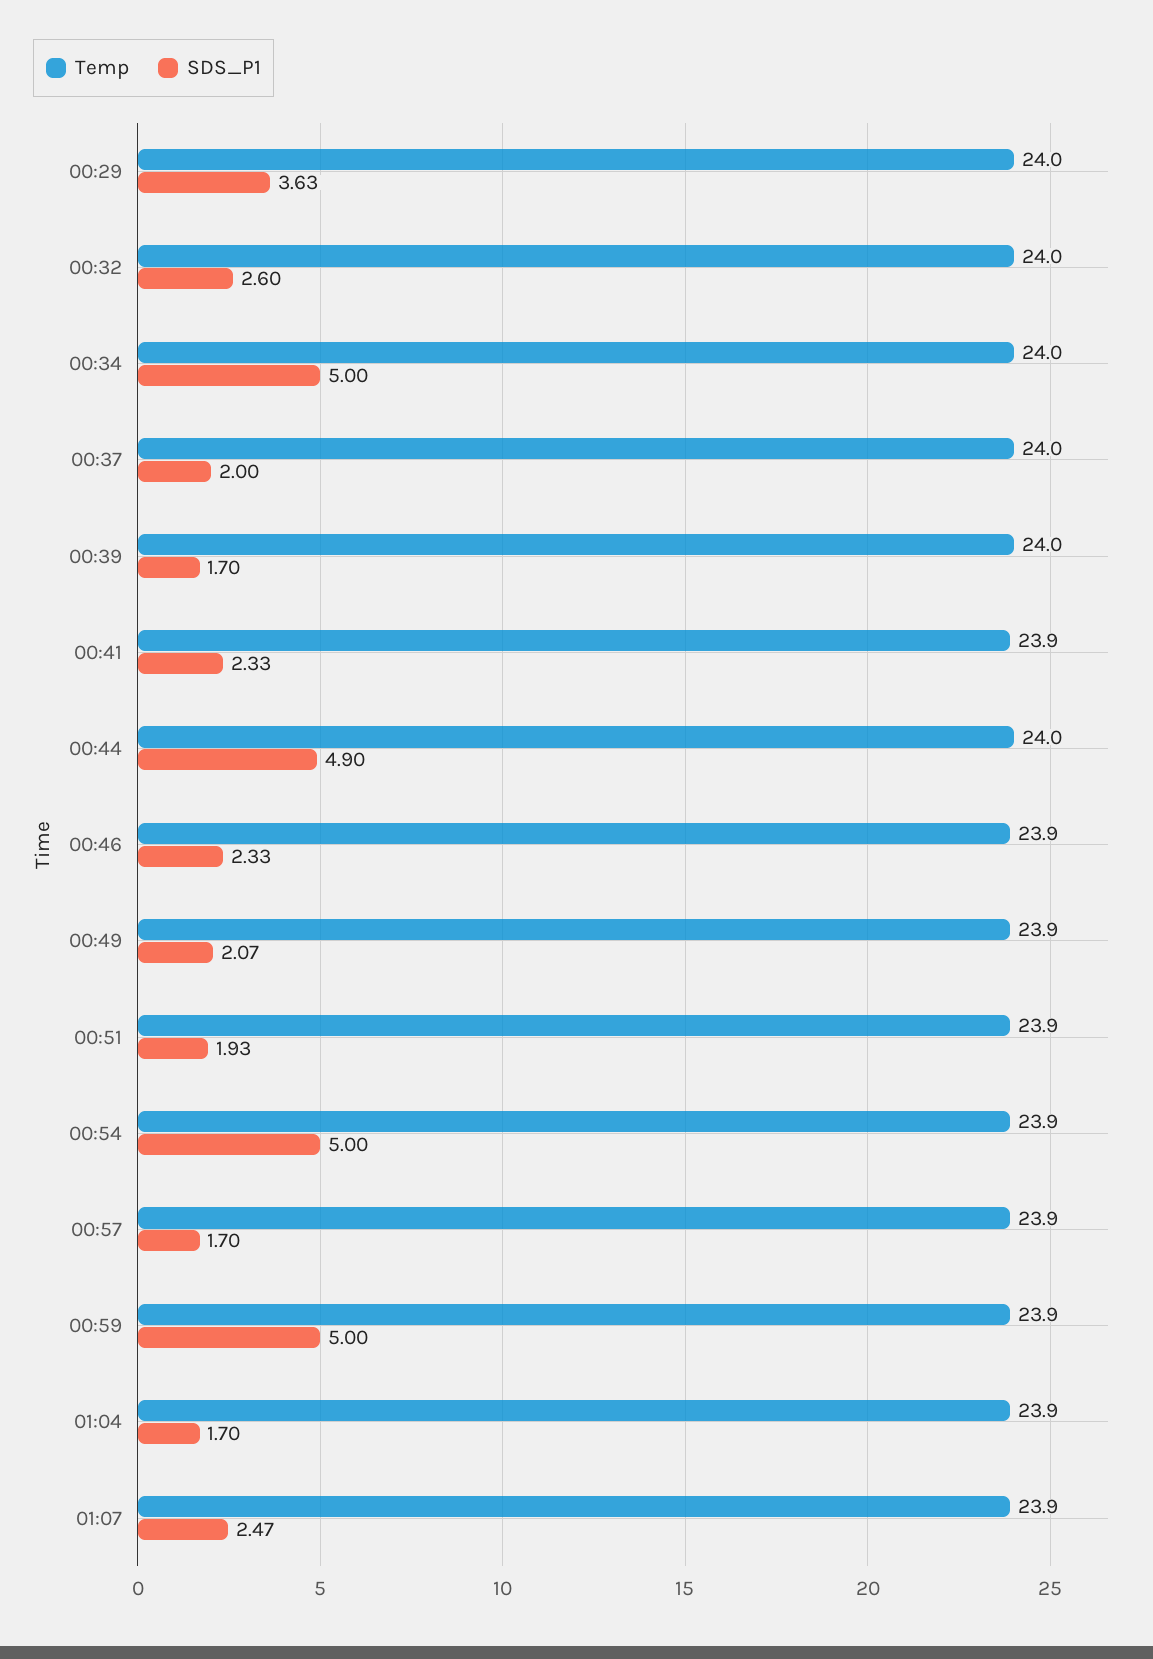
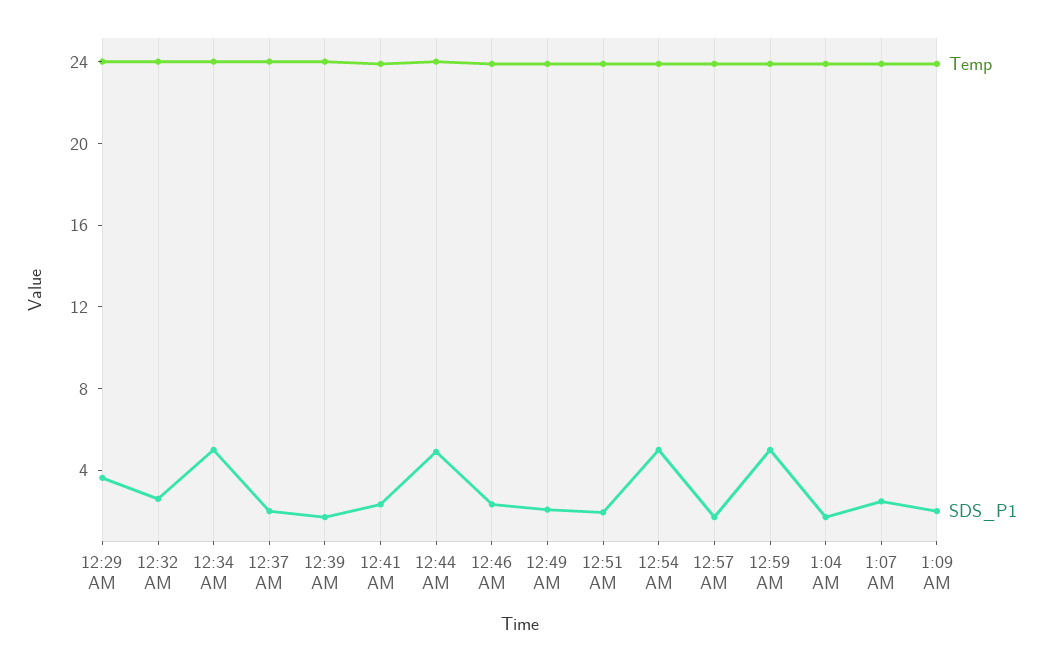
Temp, 1:09 AM: none -> 24
SDS_P1, 1:09 AM: none -> 2

